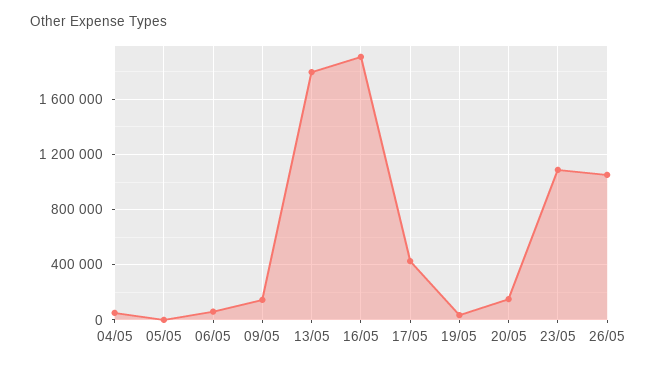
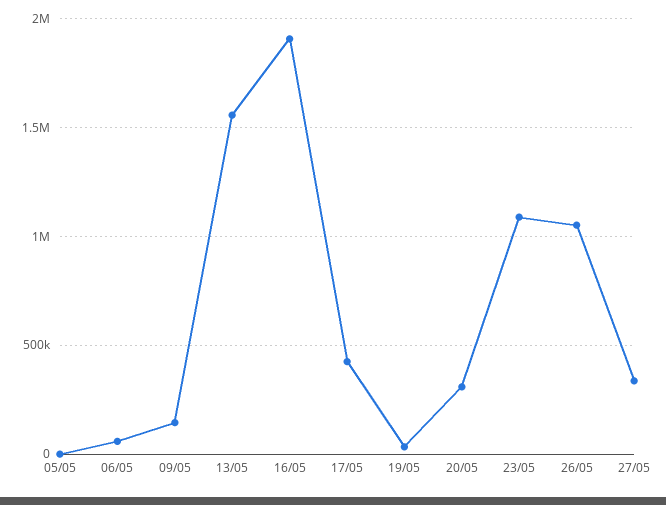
04/05: 50000 -> none
13/05: 1800000 -> 1550000
20/05: 150000 -> 300000
27/05: none -> 350000

